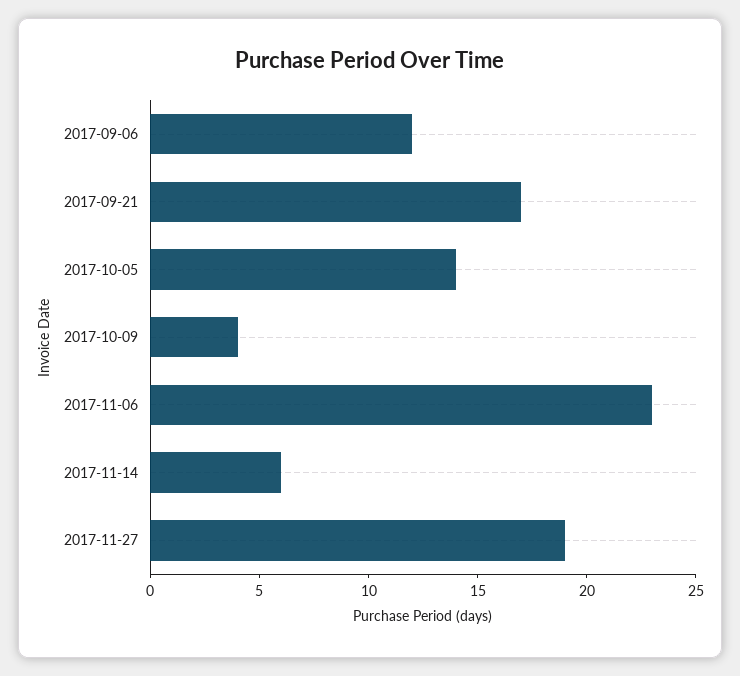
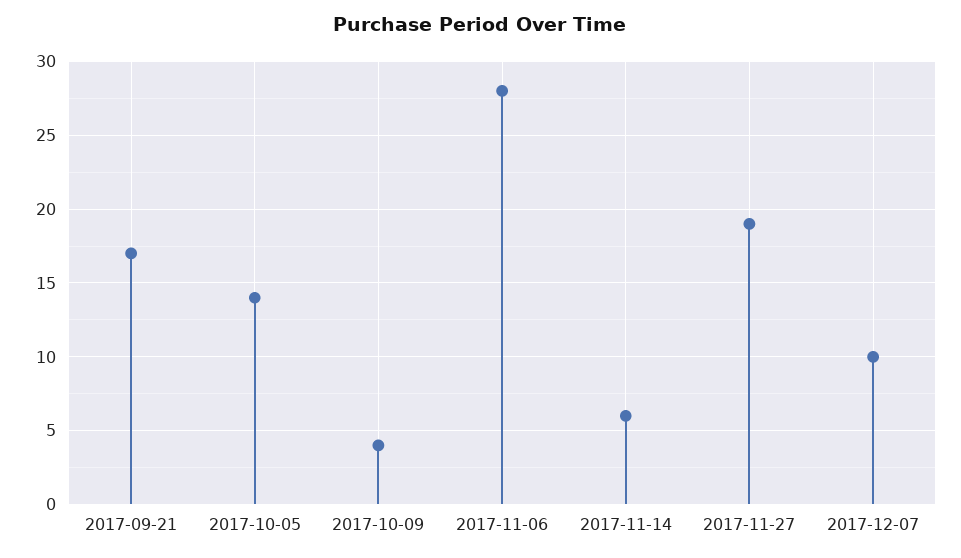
2017-09-06: 12 -> none
2017-11-06: 23 -> 28
2017-12-07: none -> 10

